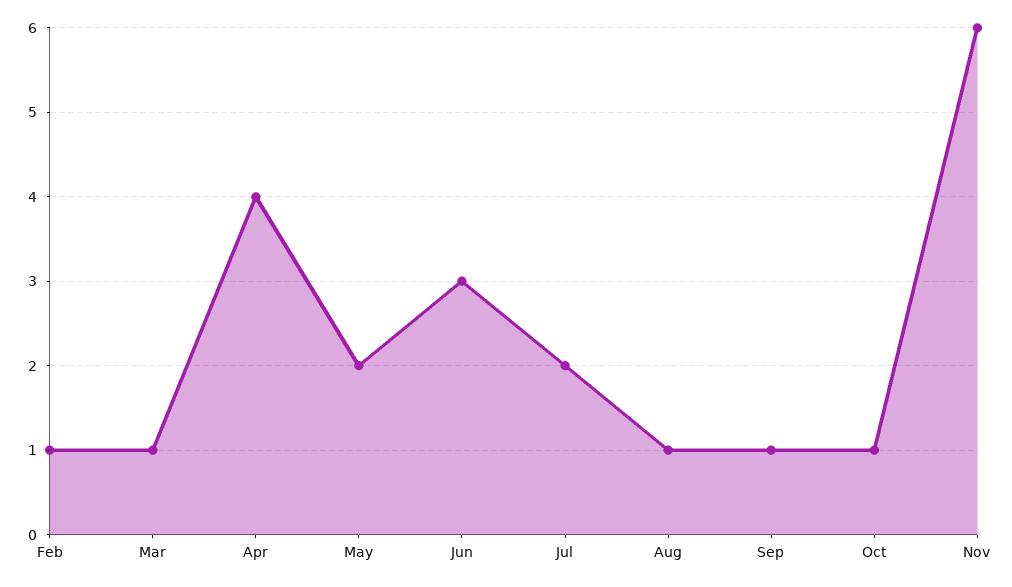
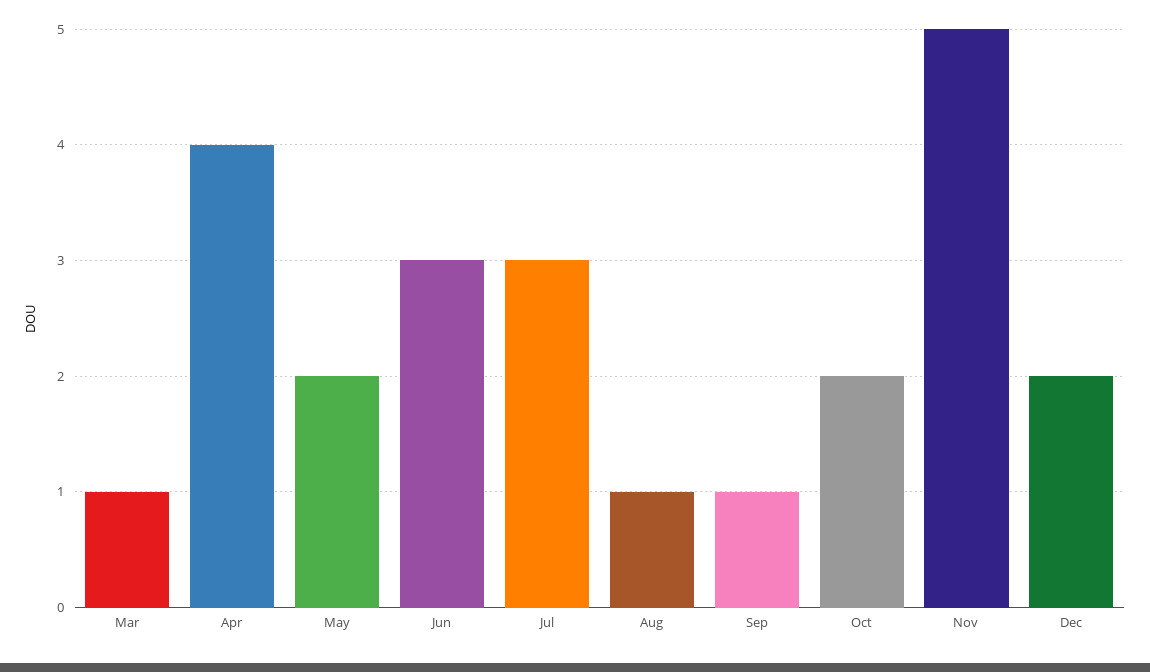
Feb: 1 -> none
Jul: 2 -> 3
Oct: 1 -> 2
Nov: 6 -> 5
Dec: none -> 2

